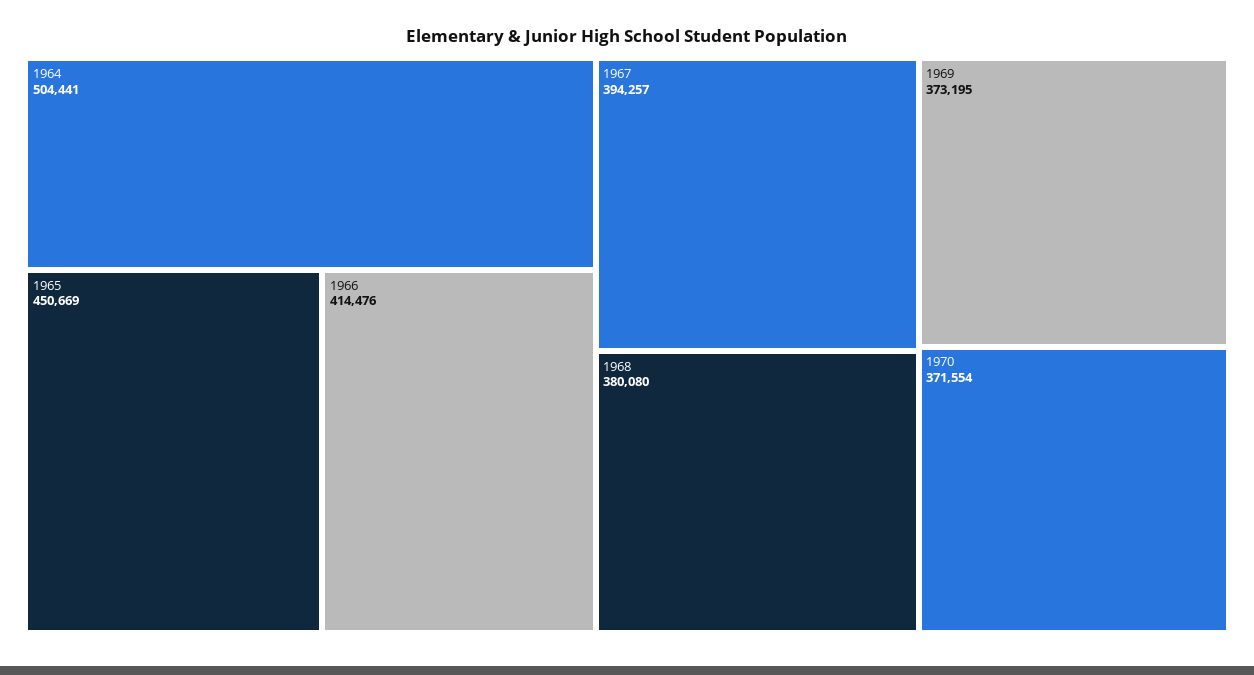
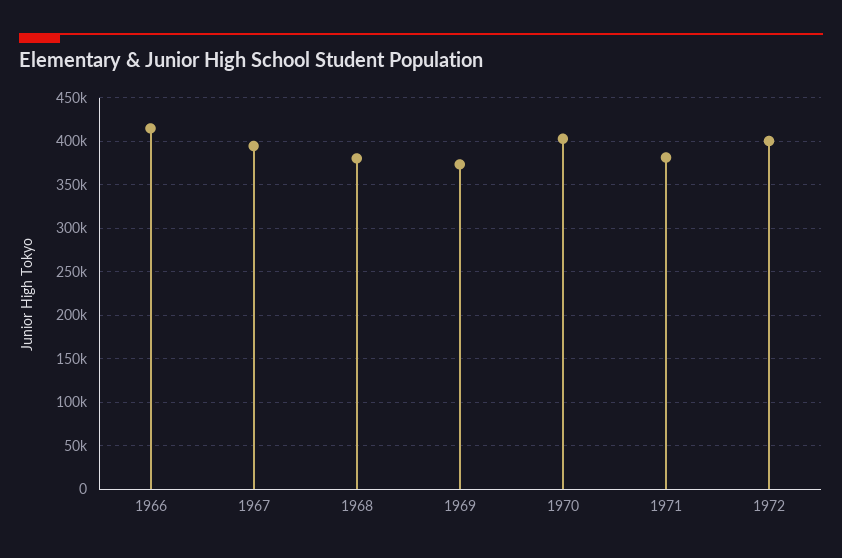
1964: 504441 -> none
1965: 450669 -> none
1970: 371554 -> 400000
1971: none -> 380000
1972: none -> 400000

